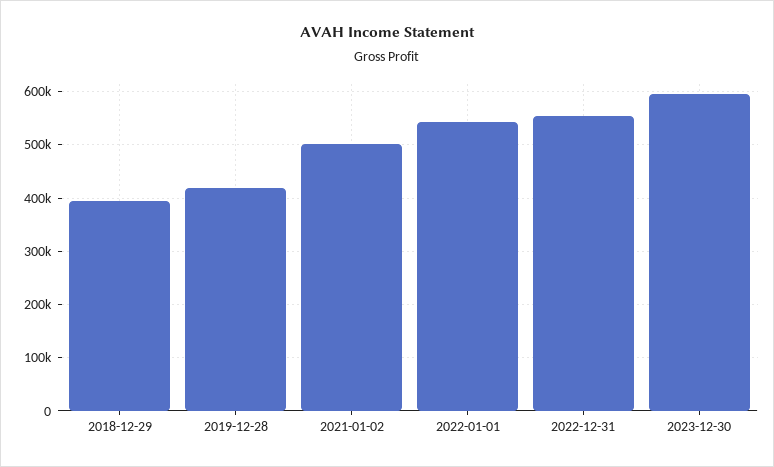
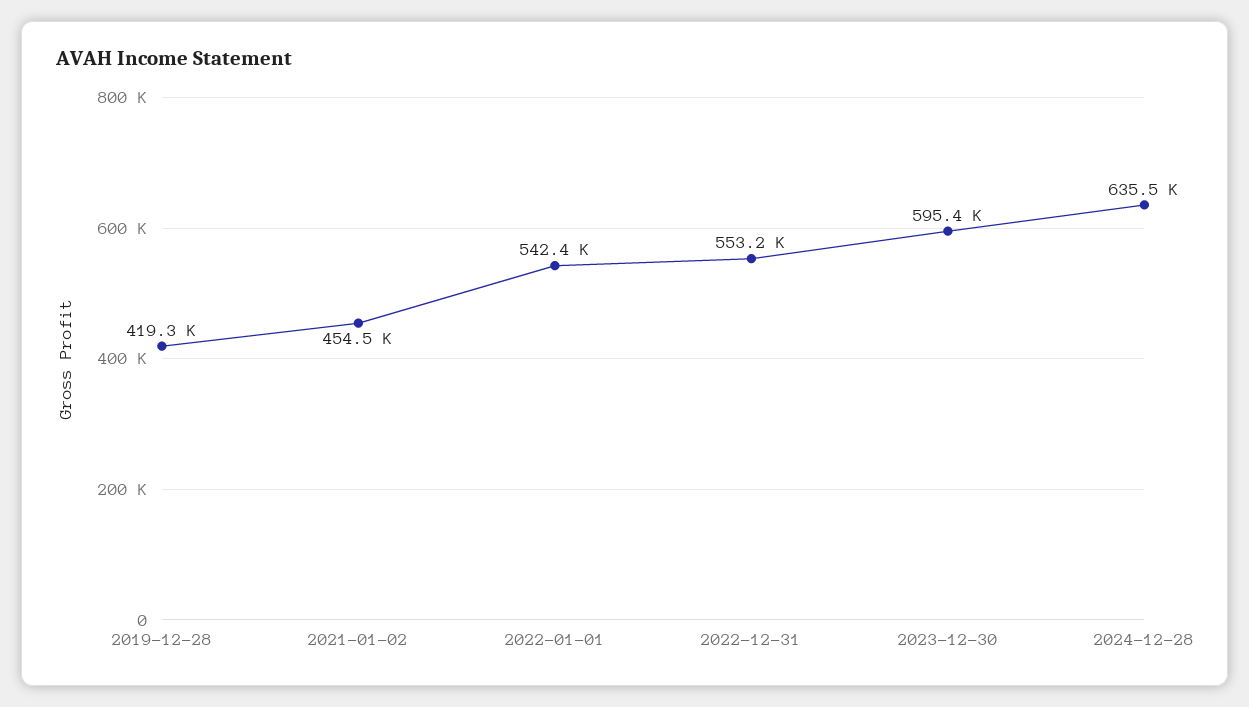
2018-12-29: 400000 -> none
2021-01-02: 500000 -> 454500
2024-12-28: none -> 635500

